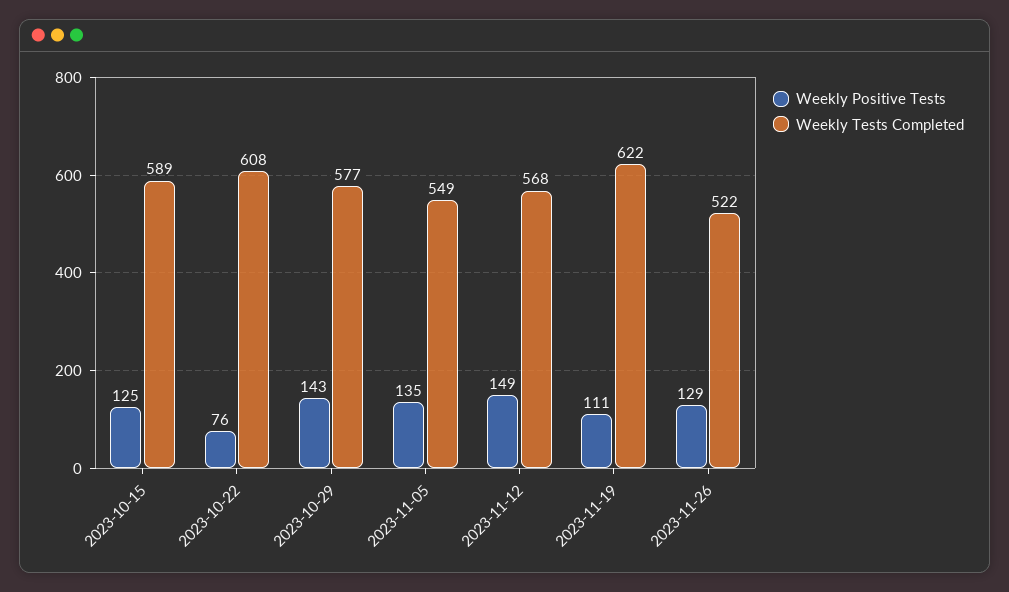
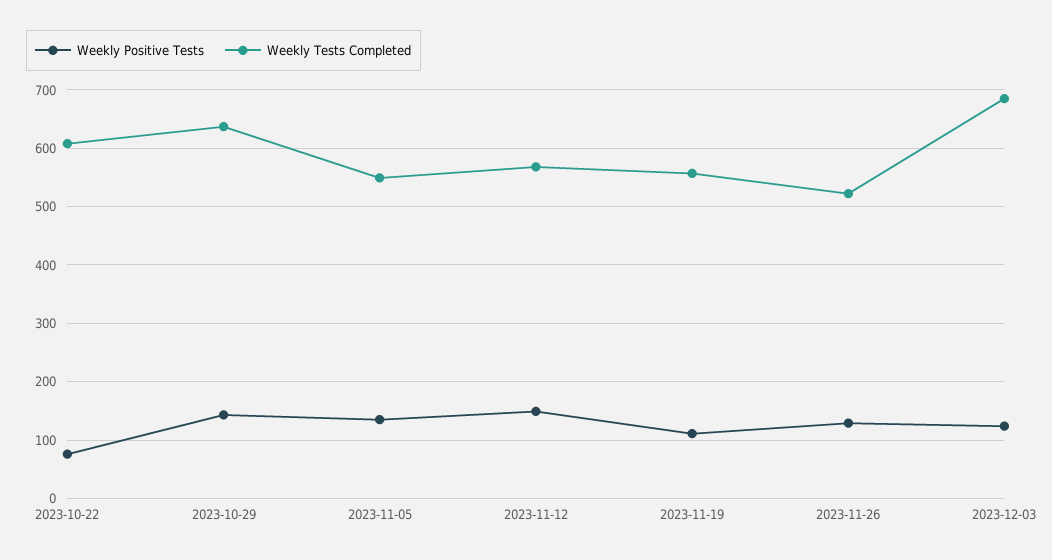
Weekly Positive Tests, 2023-10-15: 125 -> none
Weekly Tests Completed, 2023-10-15: 589 -> none
Weekly Tests Completed, 2023-10-29: 577 -> 640
Weekly Tests Completed, 2023-11-19: 622 -> 560
Weekly Positive Tests, 2023-12-03: none -> 120
Weekly Tests Completed, 2023-12-03: none -> 680

